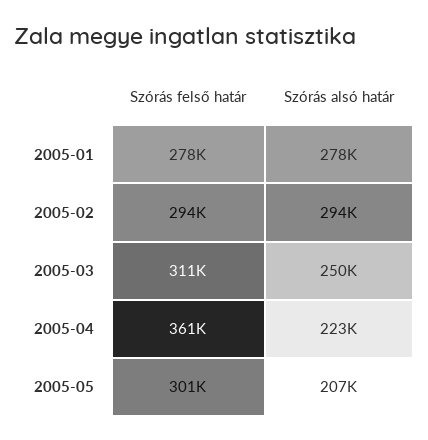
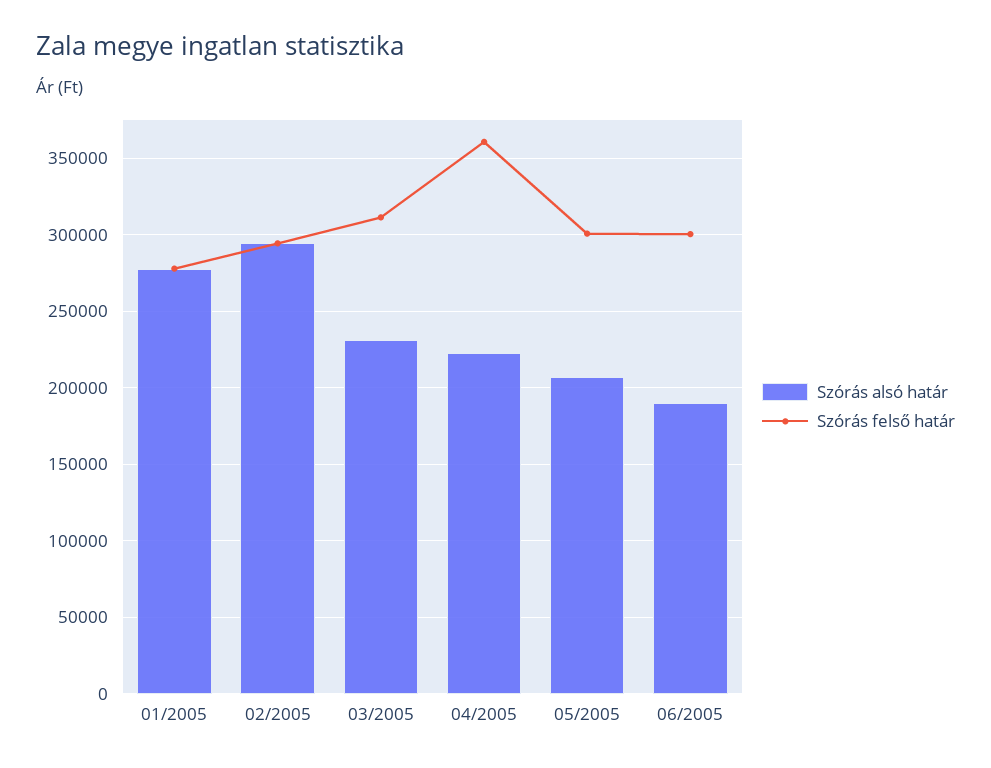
Szórás alsó határ, 2005-03: 250000 -> 230000
Szórás alsó határ, 06/2005: none -> 190000
Szórás felső határ, 06/2005: none -> 300000

